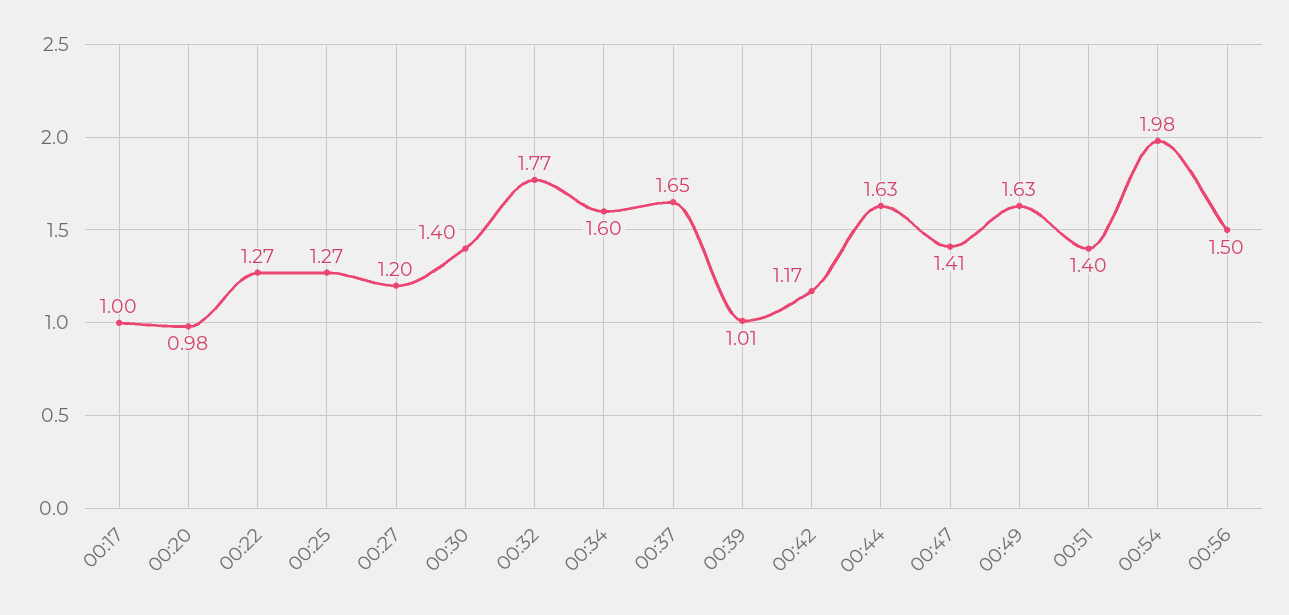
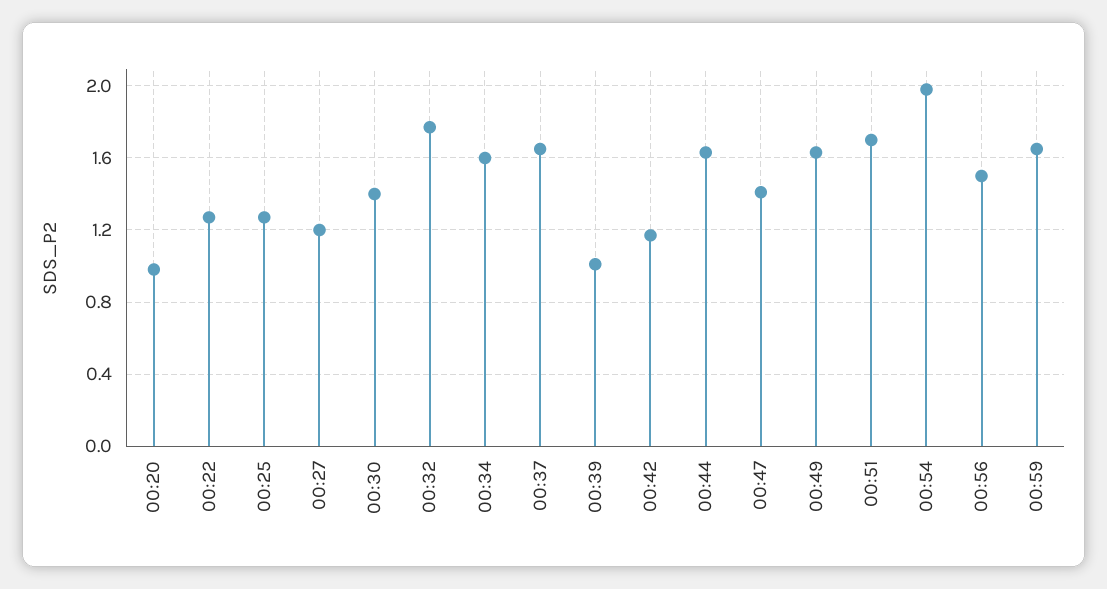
00:17: 1 -> none
00:51: 1.4 -> 1.7
00:59: none -> 1.65

